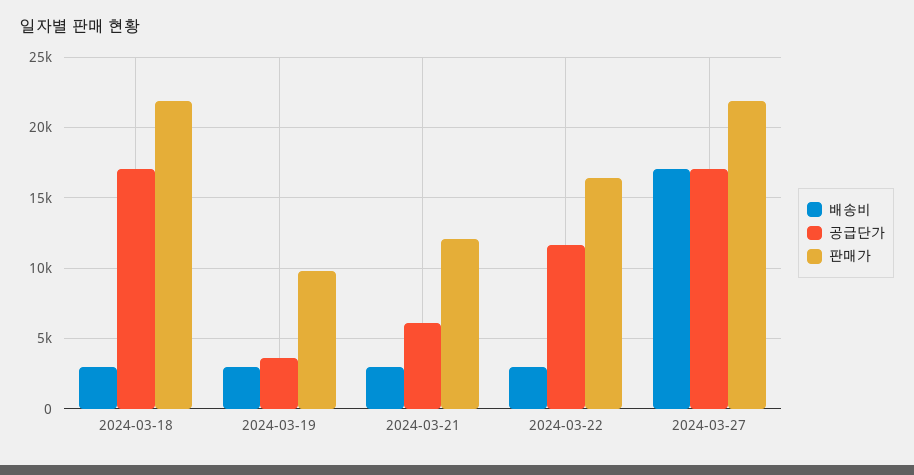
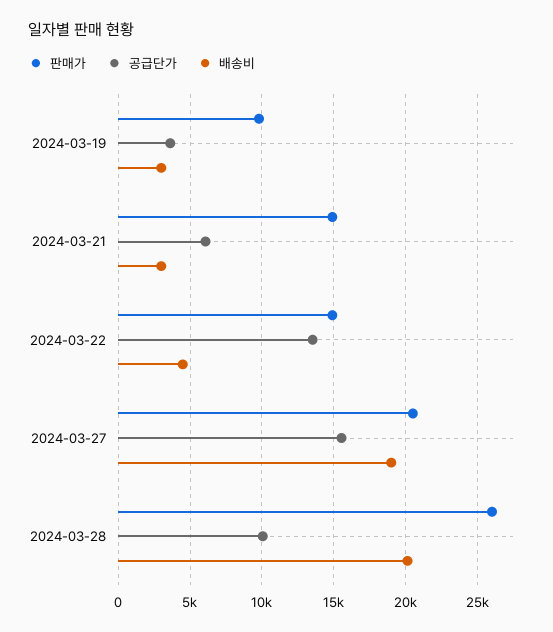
배송비, 2024-03-18: 3000 -> none
공급단가, 2024-03-18: 17000 -> none
판매가, 2024-03-18: 22000 -> none
판매가, 2024-03-21: 12000 -> 15000
배송비, 2024-03-22: 3000 -> 4500
공급단가, 2024-03-22: 11500 -> 13500
판매가, 2024-03-22: 16500 -> 15000
배송비, 2024-03-27: 17000 -> 19000
공급단가, 2024-03-27: 17000 -> 15500
판매가, 2024-03-27: 22000 -> 20500
판매가, 2024-03-28: none -> 26000
공급단가, 2024-03-28: none -> 10000
배송비, 2024-03-28: none -> 20000

